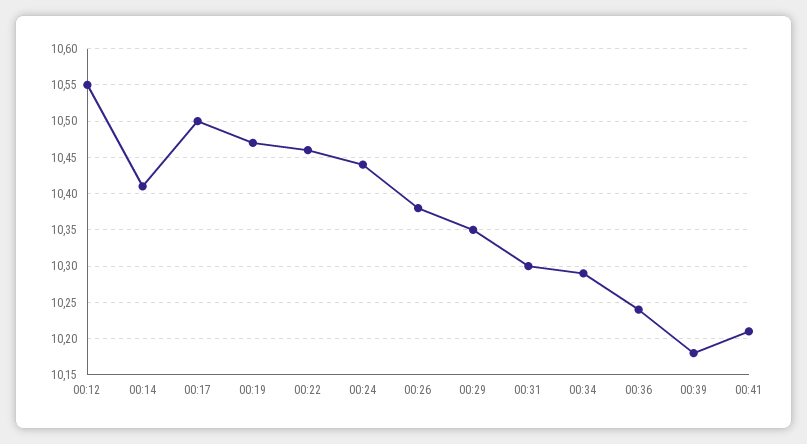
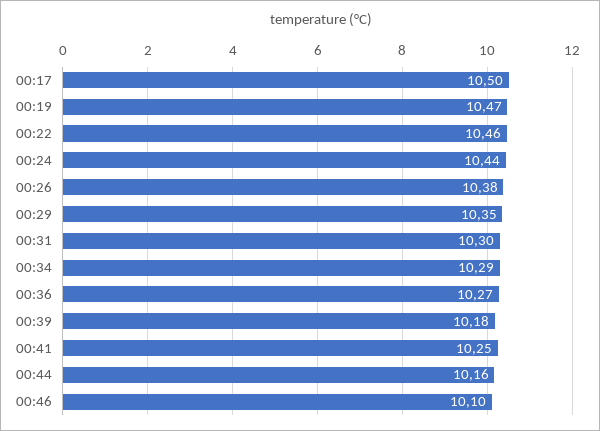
00:12: 10.55 -> none
00:14: 10.41 -> none
00:36: 10.24 -> 10.27
00:41: 10.21 -> 10.25
00:44: none -> 10.16
00:46: none -> 10.1

